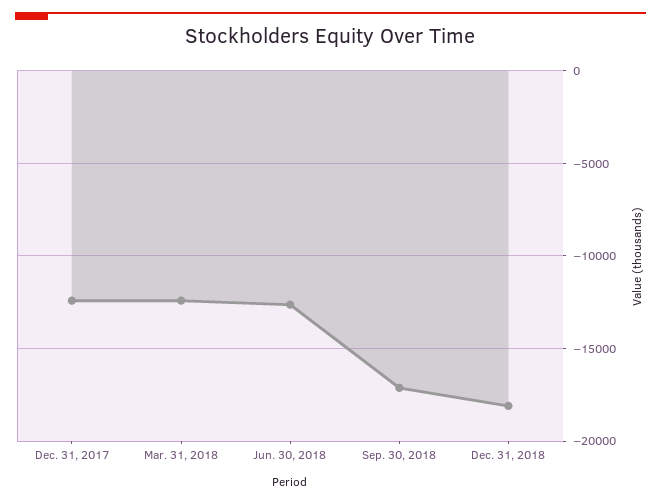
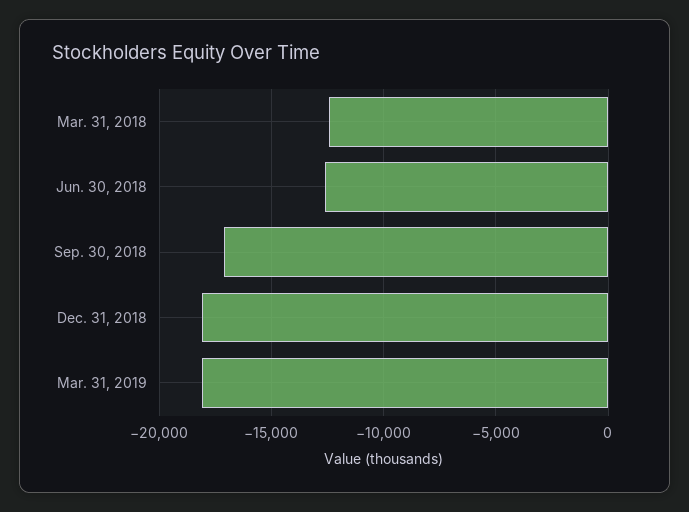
Dec. 31, 2017: -12500 -> none
Mar. 31, 2019: none -> -18000

